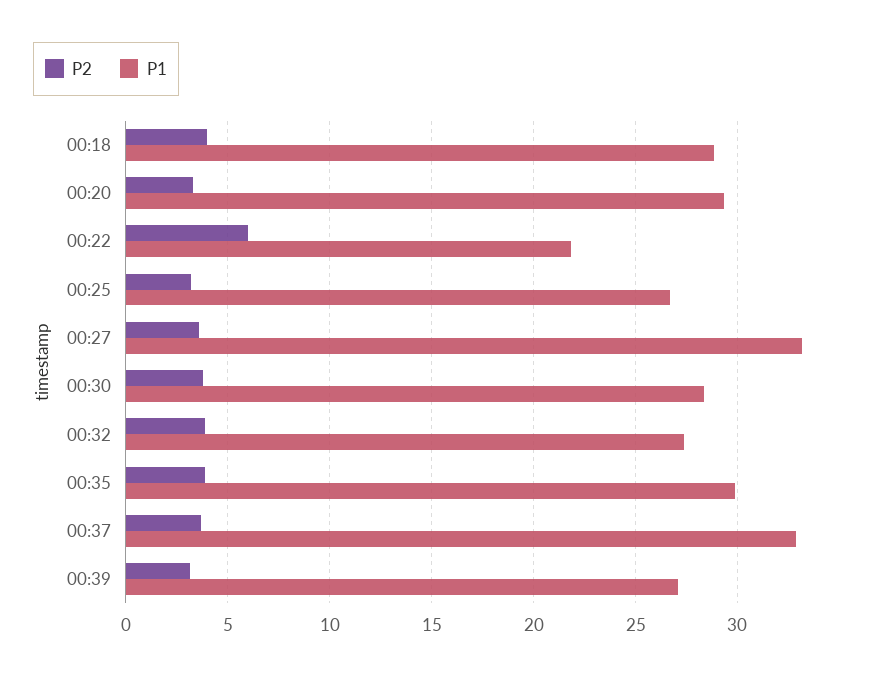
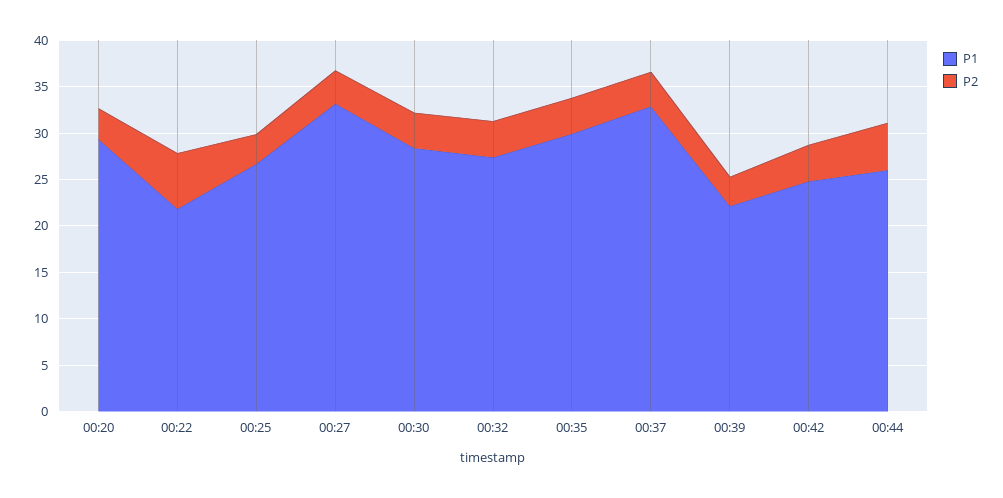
P2, 00:18: 4 -> none
P1, 00:18: 29 -> none
P1, 00:39: 27 -> 22
P1, 00:42: none -> 25
P2, 00:42: none -> 4
P1, 00:44: none -> 26
P2, 00:44: none -> 5

